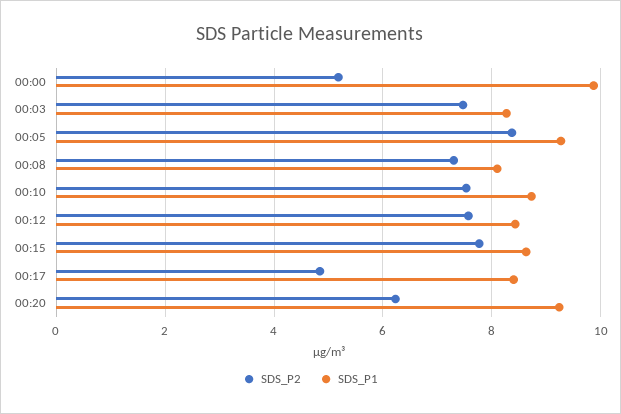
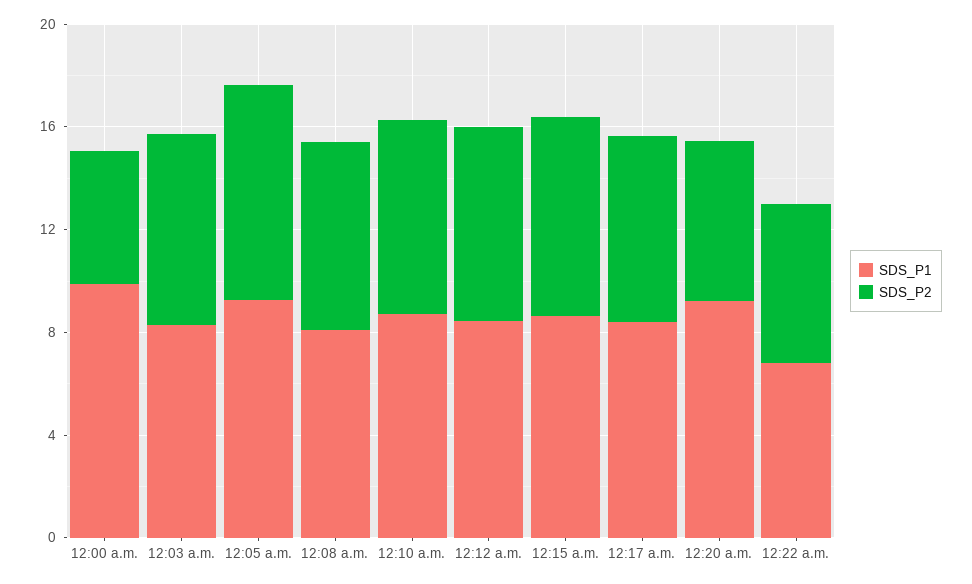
SDS_P2, 00:17: 4.8 -> 7
SDS_P1, 12:22 a.m.: none -> 7
SDS_P2, 12:22 a.m.: none -> 6

